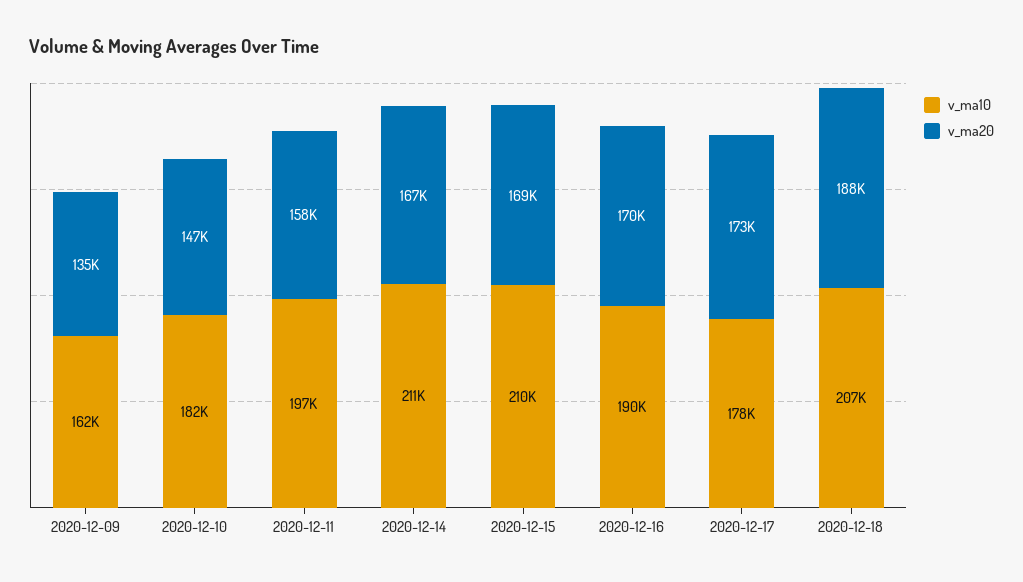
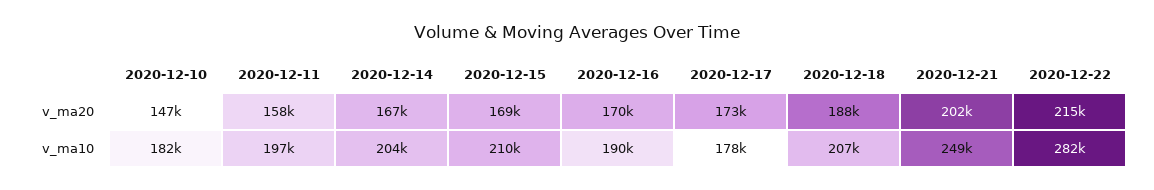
v_ma10, 2020-12-09: 162000 -> none
v_ma20, 2020-12-09: 135000 -> none
v_ma10, 2020-12-14: 211000 -> 204000
v_ma20, 2020-12-21: none -> 202000
v_ma20, 2020-12-22: none -> 215000
v_ma10, 2020-12-21: none -> 249000
v_ma10, 2020-12-22: none -> 282000

